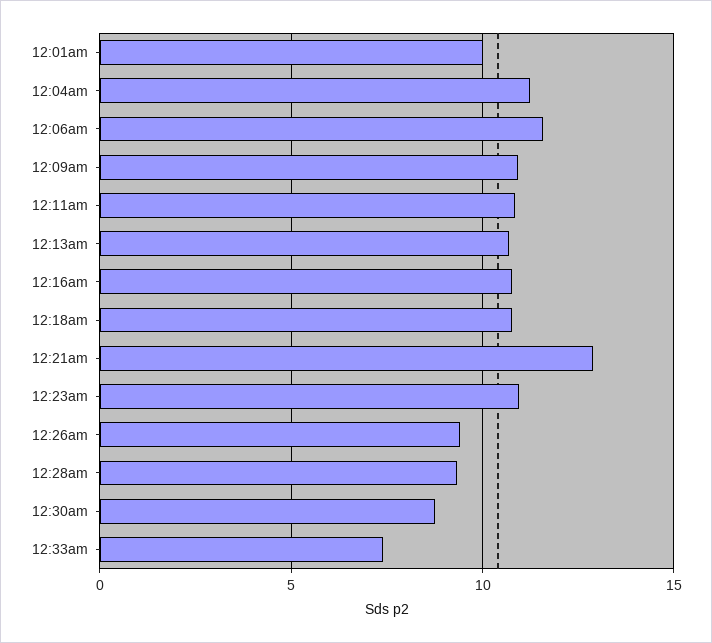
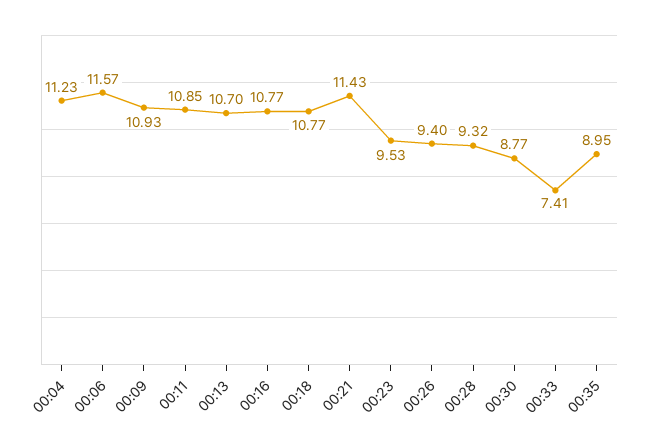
12:01am: 10 -> none
12:21am: 13 -> 11.43
12:23am: 11 -> 9.53
00:35: none -> 8.95

